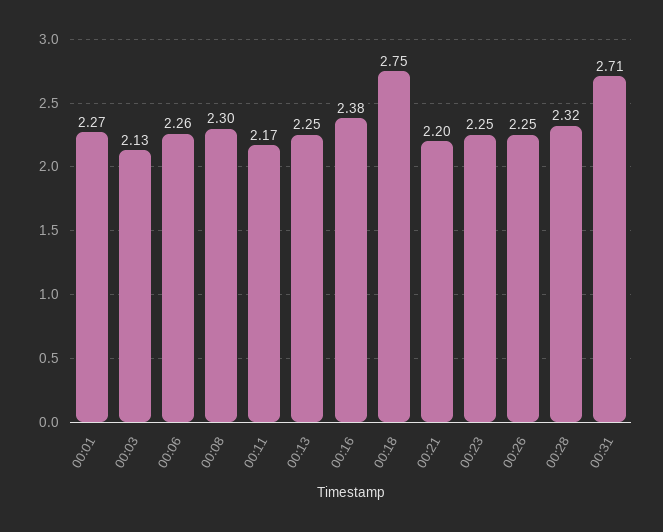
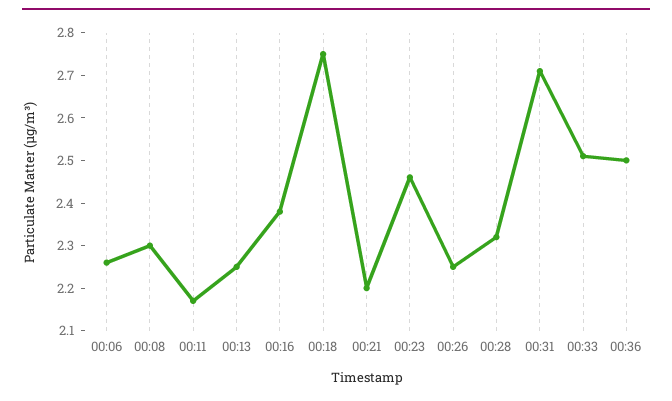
00:01: 2.27 -> none
00:03: 2.13 -> none
00:23: 2.25 -> 2.45
00:33: none -> 2.5
00:36: none -> 2.5

